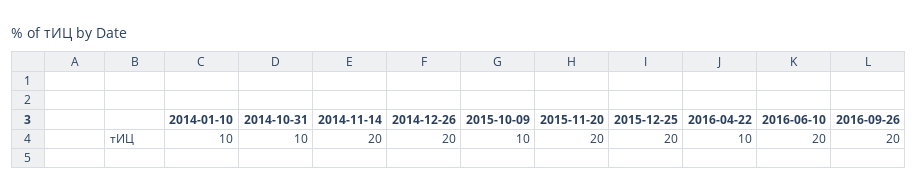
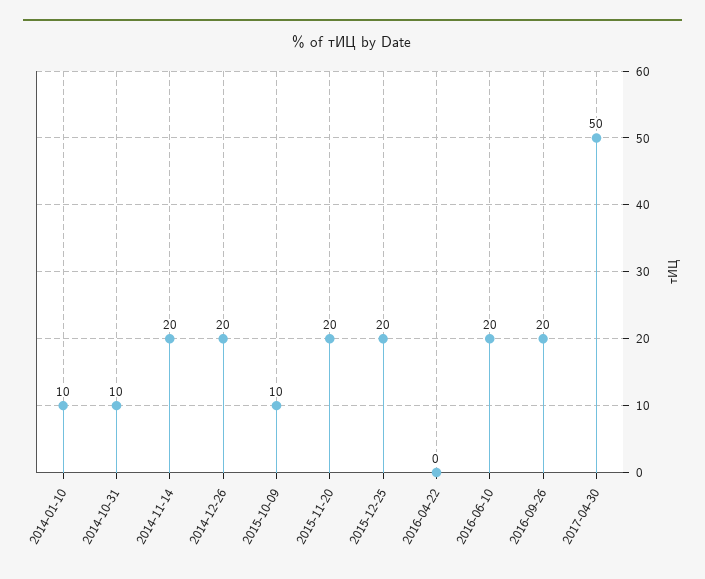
2016-04-22: 10 -> 0
2017-04-30: none -> 50

